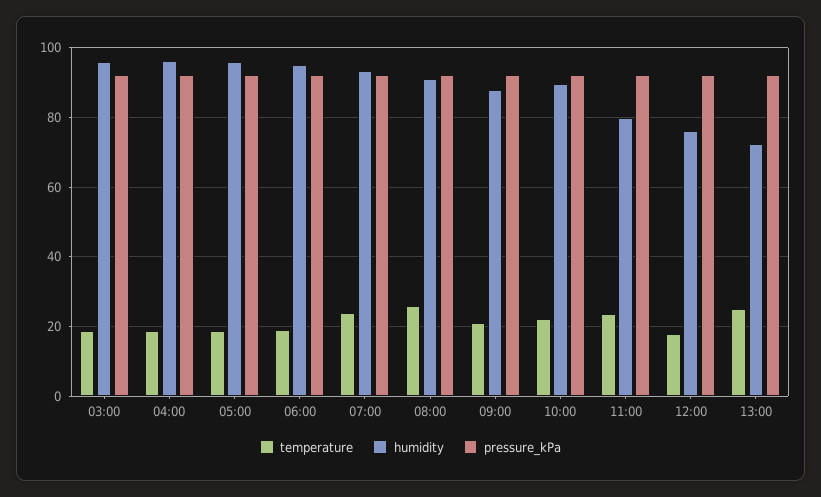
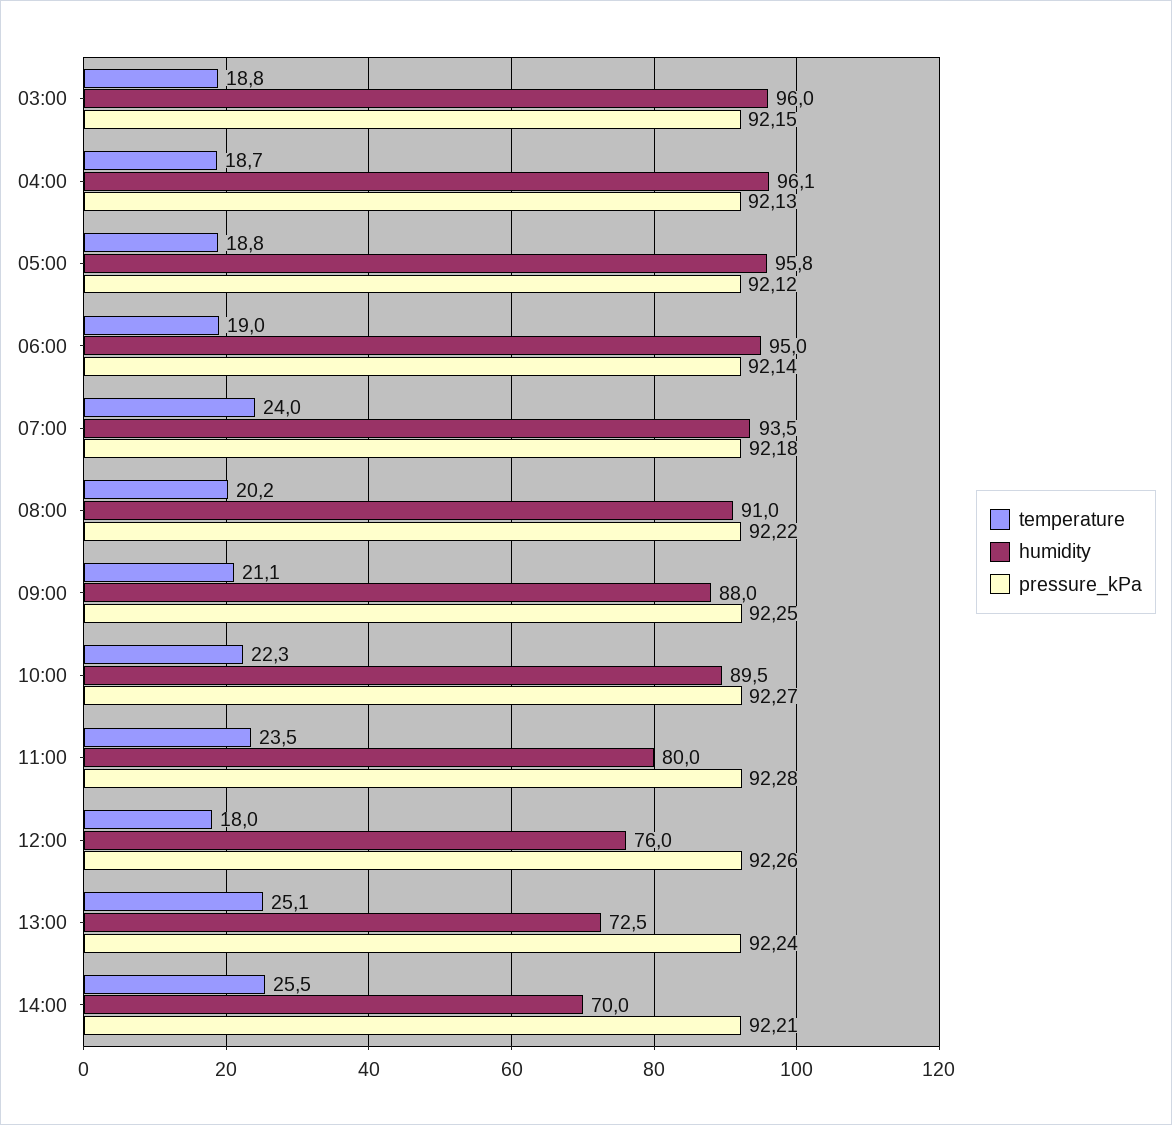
temperature, 08:00: 26 -> 20.2
temperature, 14:00: none -> 25.5
humidity, 14:00: none -> 70
pressure_kPa, 14:00: none -> 92.21

